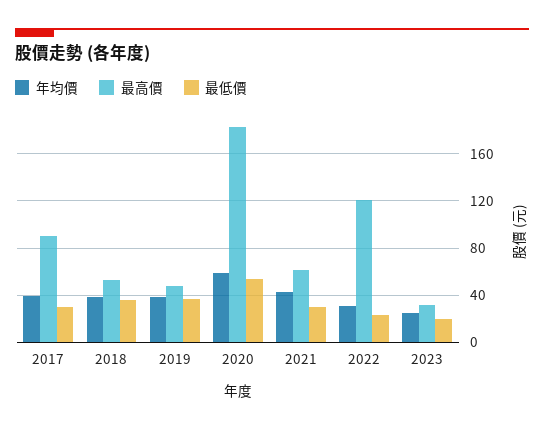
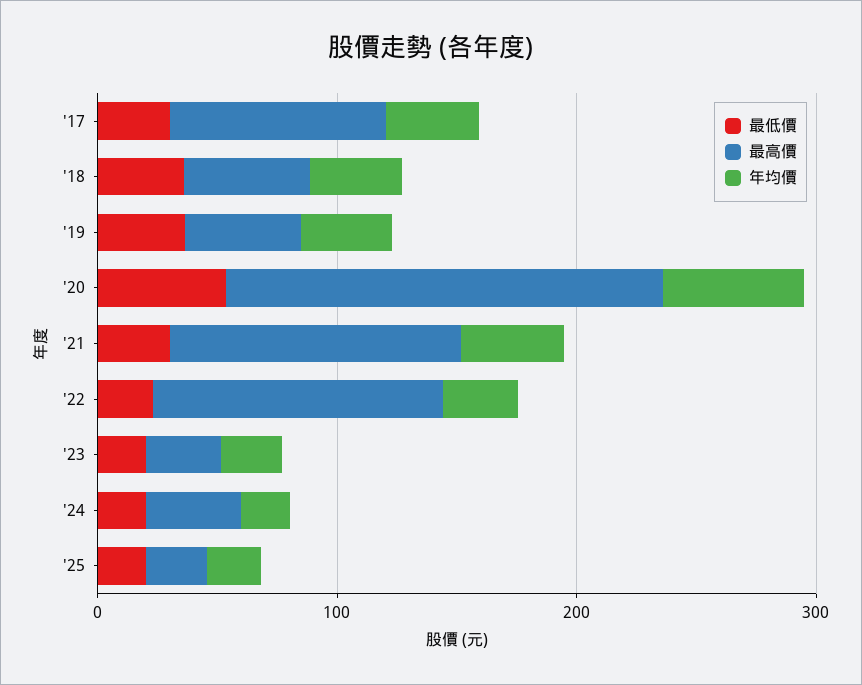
最高價, 2021: 60 -> 120
最低價, '24: none -> 20
最高價, '24: none -> 40
年均價, '24: none -> 20
最低價, '25: none -> 20
最高價, '25: none -> 20
年均價, '25: none -> 20

